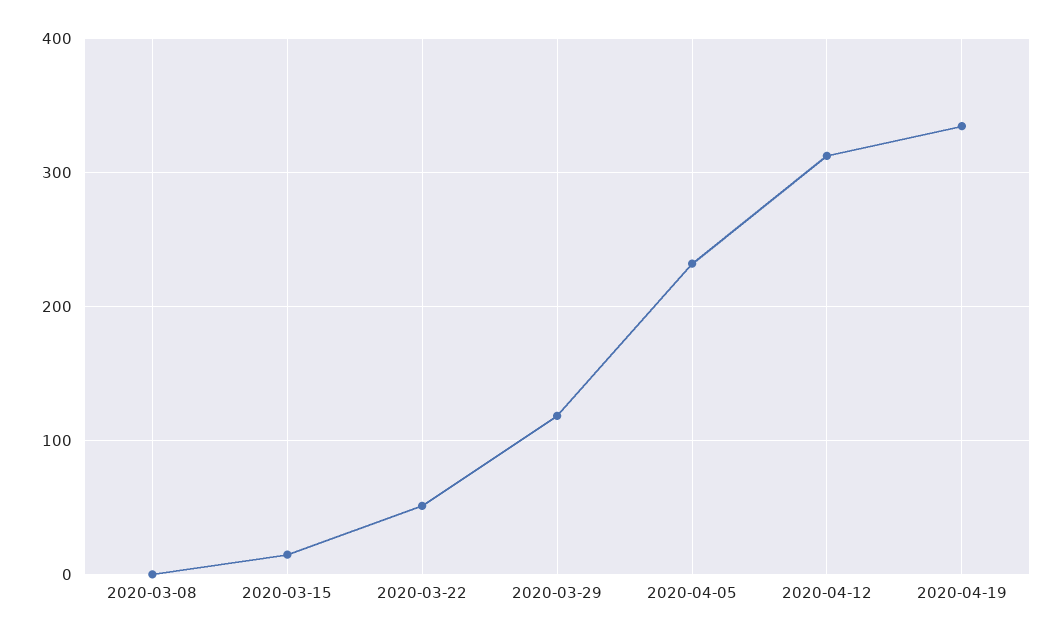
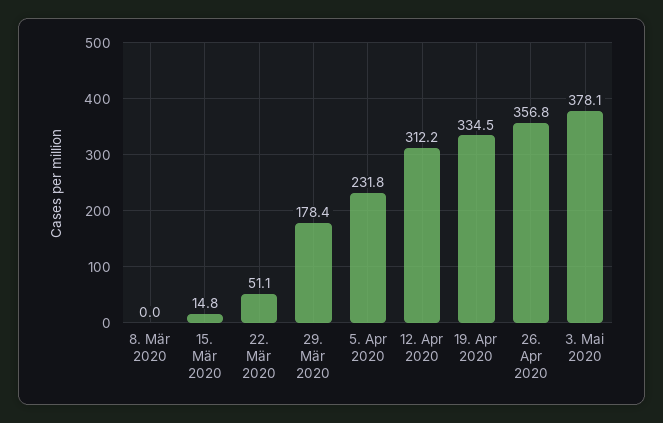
2020-03-29: 120 -> 178.4
26. Apr 2020: none -> 356.8
3. Mai 2020: none -> 378.1

